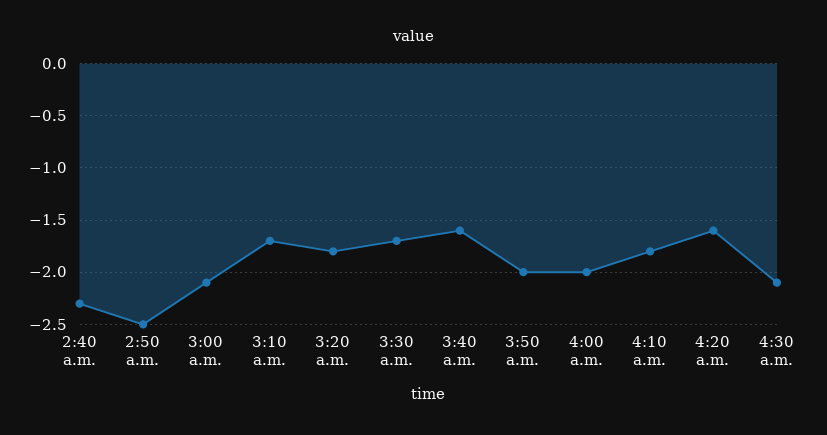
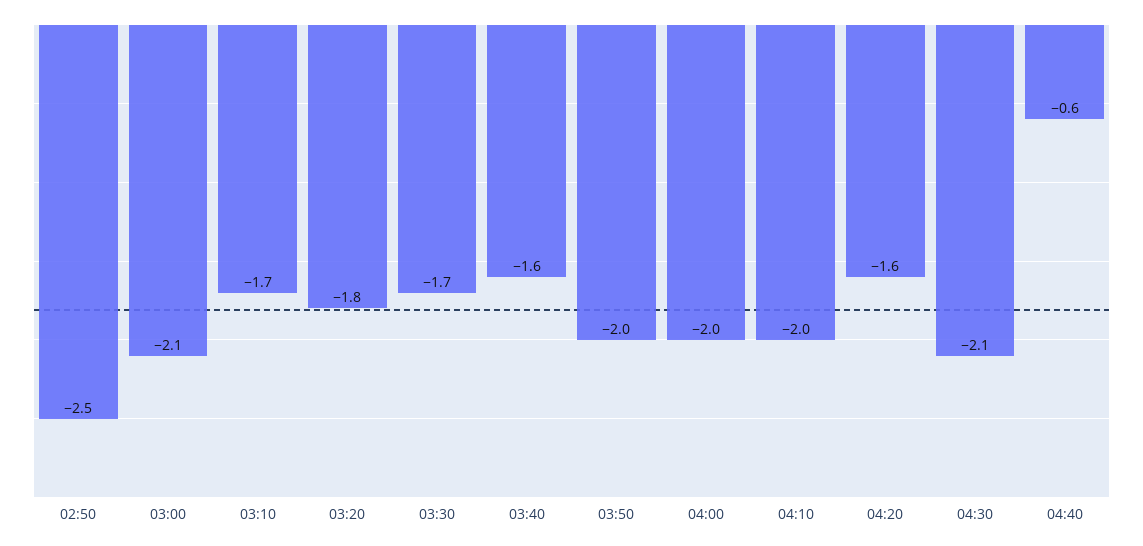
2:40 a.m.: -2.3 -> none
4:10 a.m.: -1.8 -> -2
04:40: none -> -0.6

